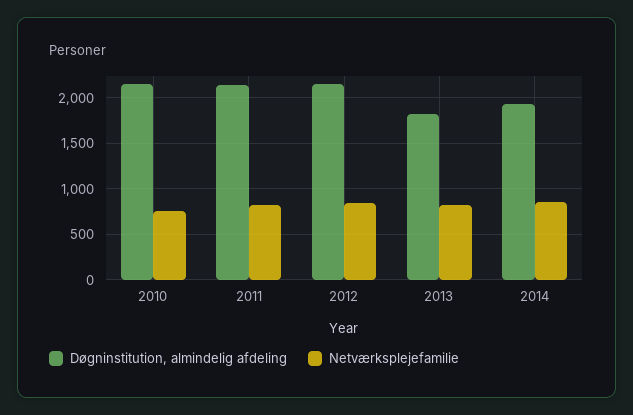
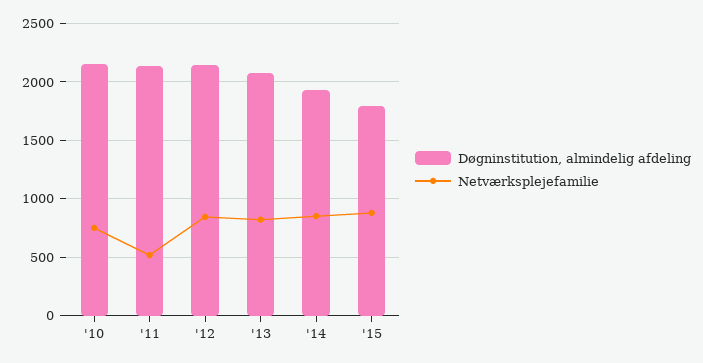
Netværksplejefamilie, 2011: 800 -> 500
Døgninstitution, almindelig afdeling, 2013: 1800 -> 2100
Døgninstitution, almindelig afdeling, '15: none -> 1800
Netværksplejefamilie, '15: none -> 900

